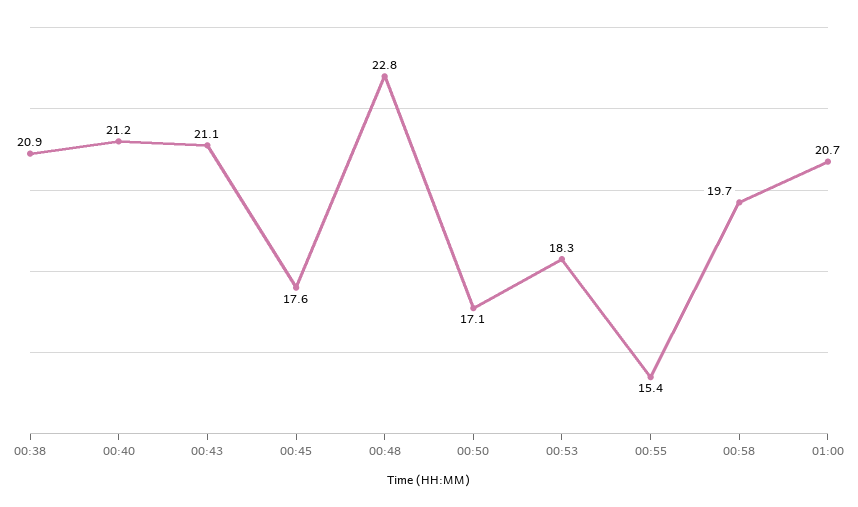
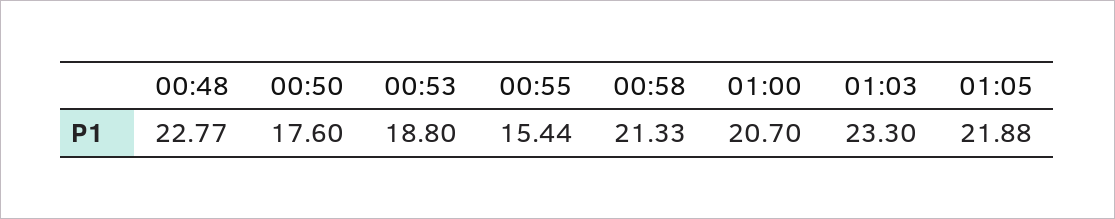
00:38: 20.9 -> none
00:40: 21.2 -> none
00:43: 21.1 -> none
00:45: 17.6 -> none
00:50: 17.1 -> 17.6
00:53: 18.3 -> 18.8
00:58: 19.7 -> 21.33
01:03: none -> 23.3
01:05: none -> 21.88

